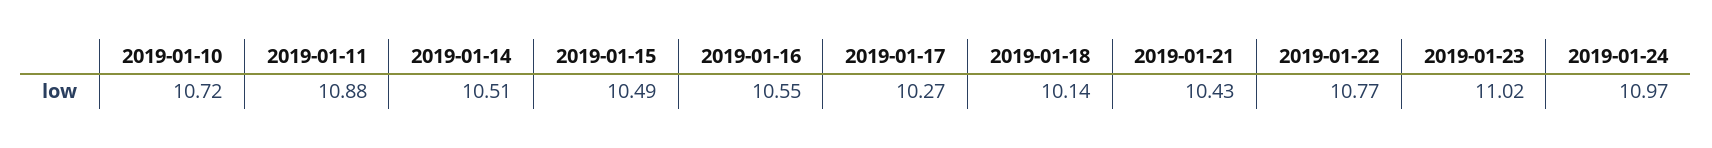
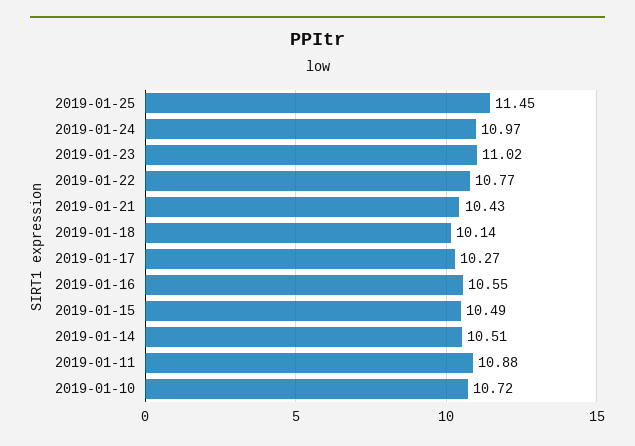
2019-01-25: none -> 11.45

